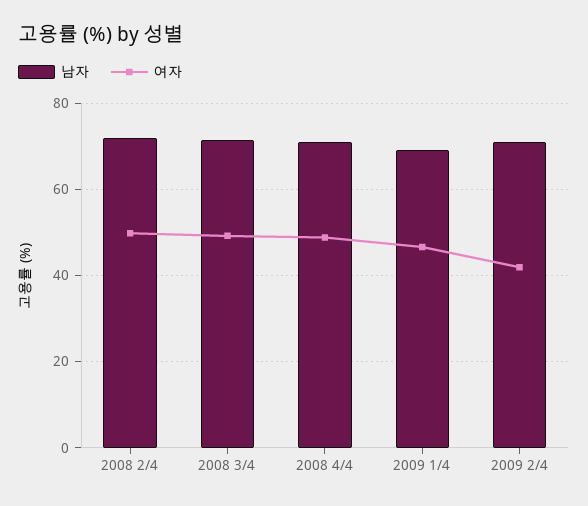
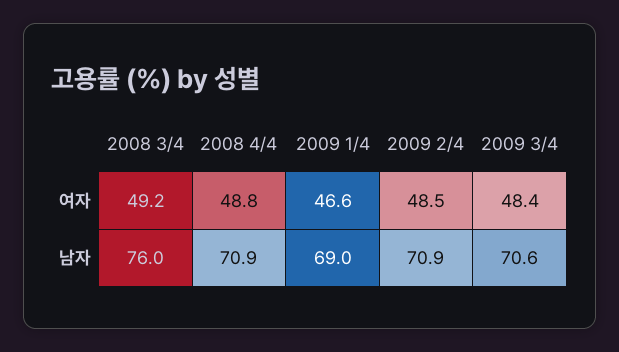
남자, 2008 2/4: 72 -> none
여자, 2008 2/4: 50 -> none
남자, 2008 3/4: 72 -> 76
여자, 2009 2/4: 42 -> 48.5
여자, 2009 3/4: none -> 48.4
남자, 2009 3/4: none -> 70.6

